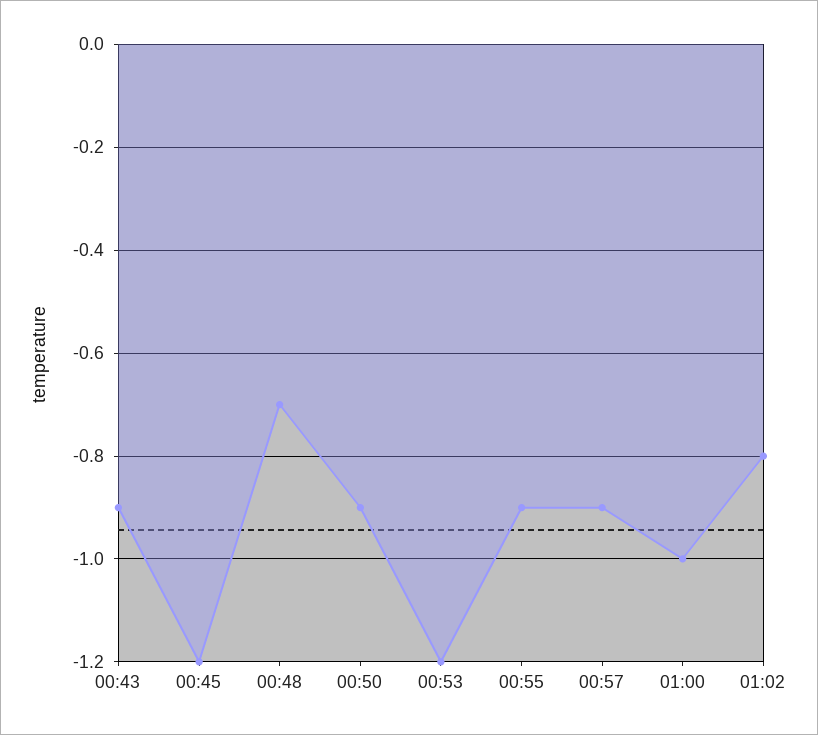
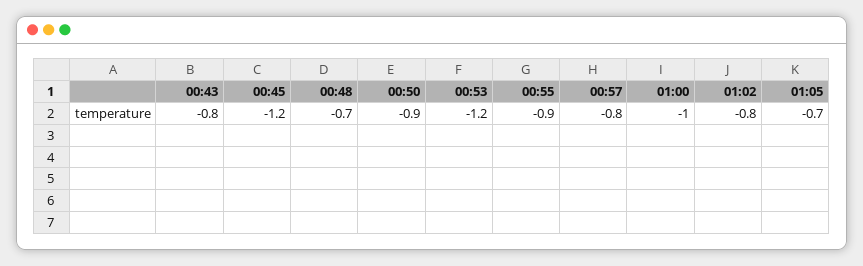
00:43: -0.9 -> -0.8
00:57: -0.9 -> -0.8
01:05: none -> -0.7

